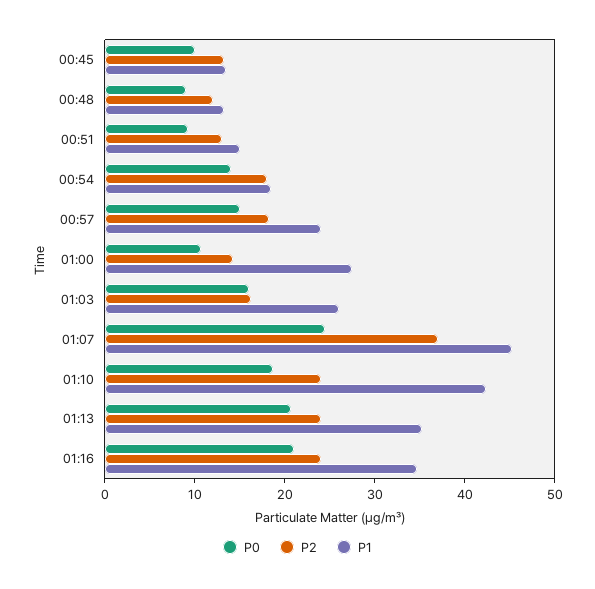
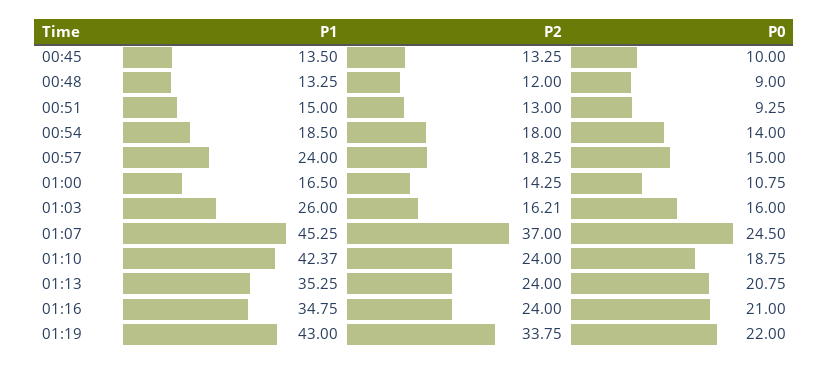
P1, 01:00: 28 -> 16.5
P1, 01:19: none -> 43
P2, 01:19: none -> 33.75
P0, 01:19: none -> 22

